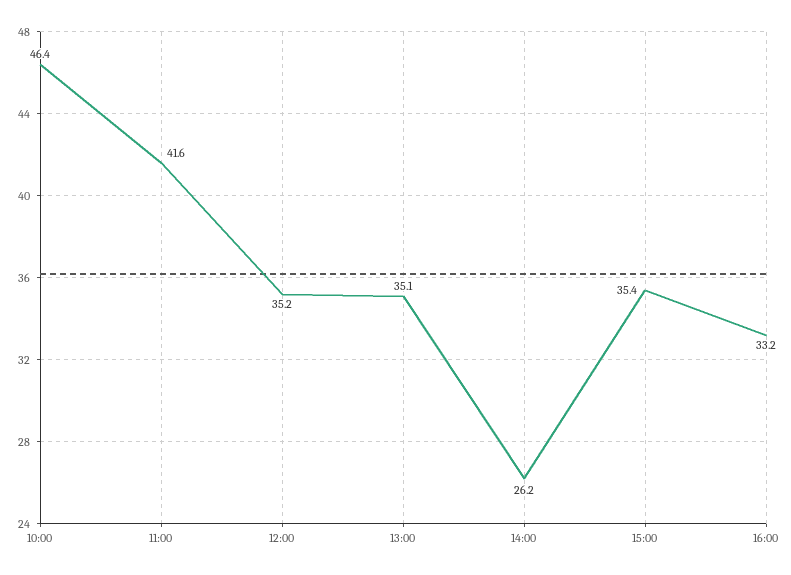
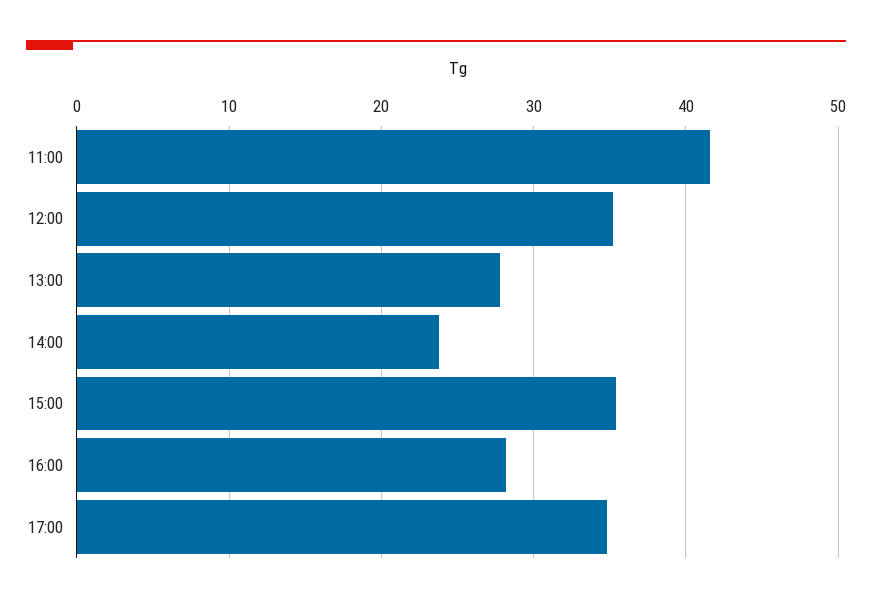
10:00: 46.4 -> none
13:00: 35.1 -> 28
14:00: 26.2 -> 24
16:00: 33.2 -> 28
17:00: none -> 35

